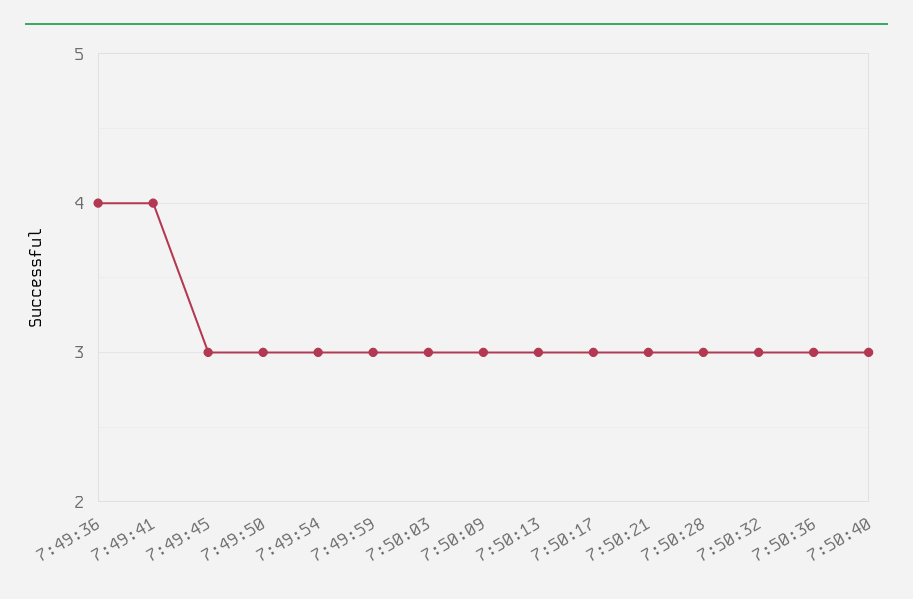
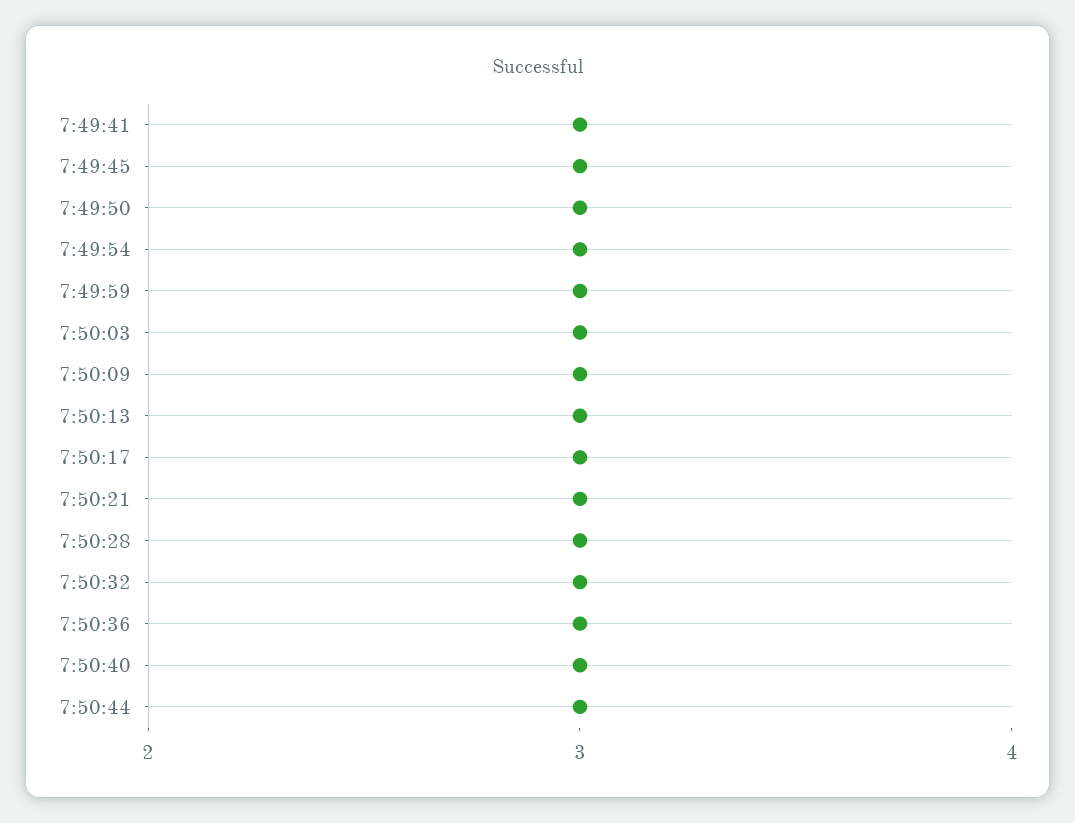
7:49:36: 4 -> none
7:49:41: 4 -> 3
7:50:44: none -> 3

